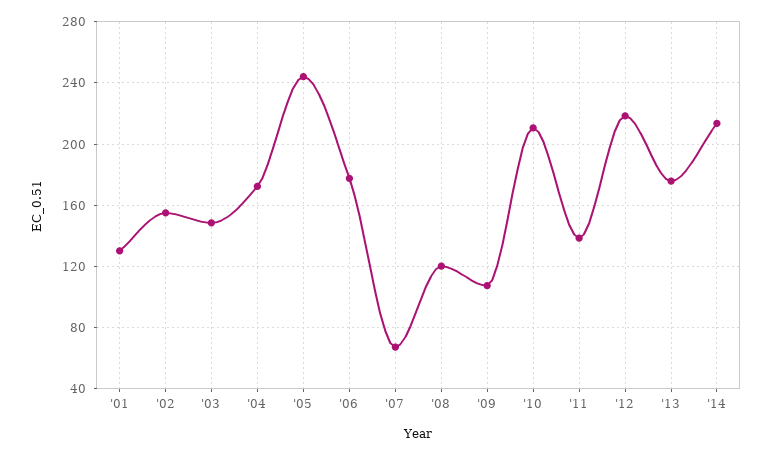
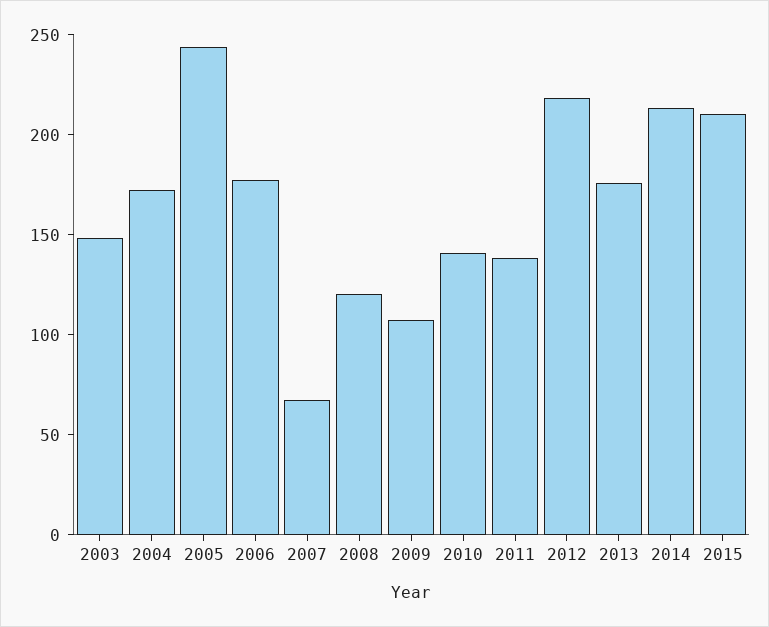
'01: 130 -> none
'02: 155 -> none
'10: 210 -> 140
2015: none -> 210

